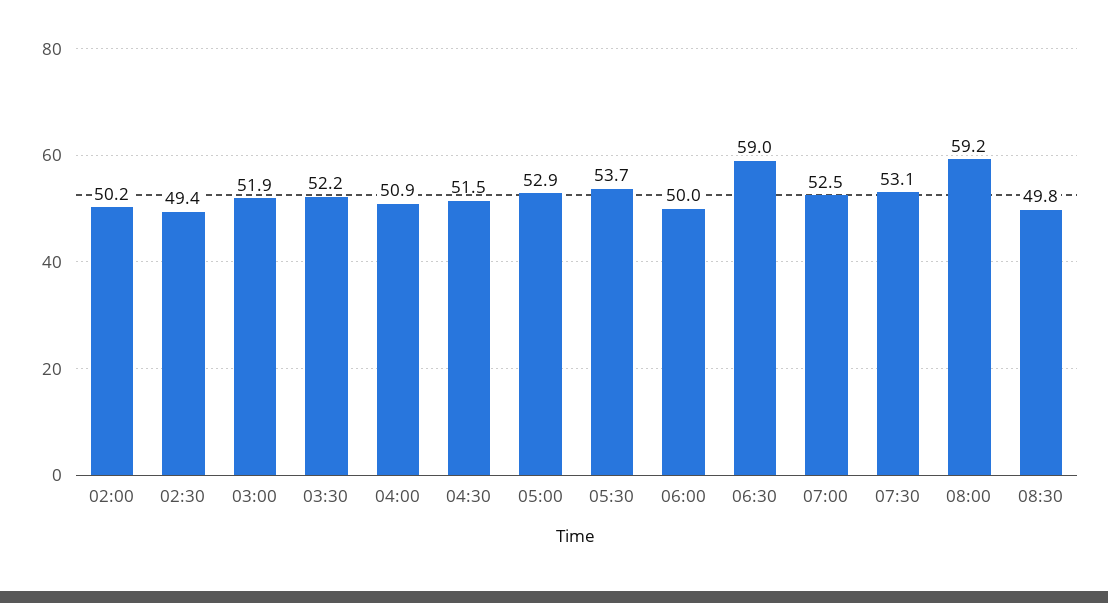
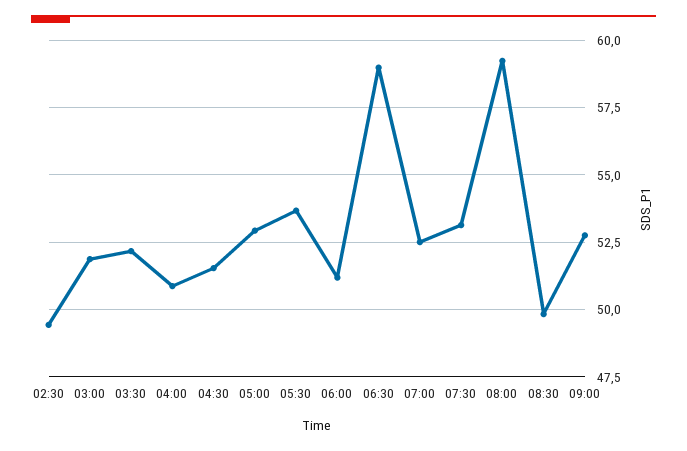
02:00: 50.2 -> none
06:00: 50 -> 51.25
09:00: none -> 52.75

